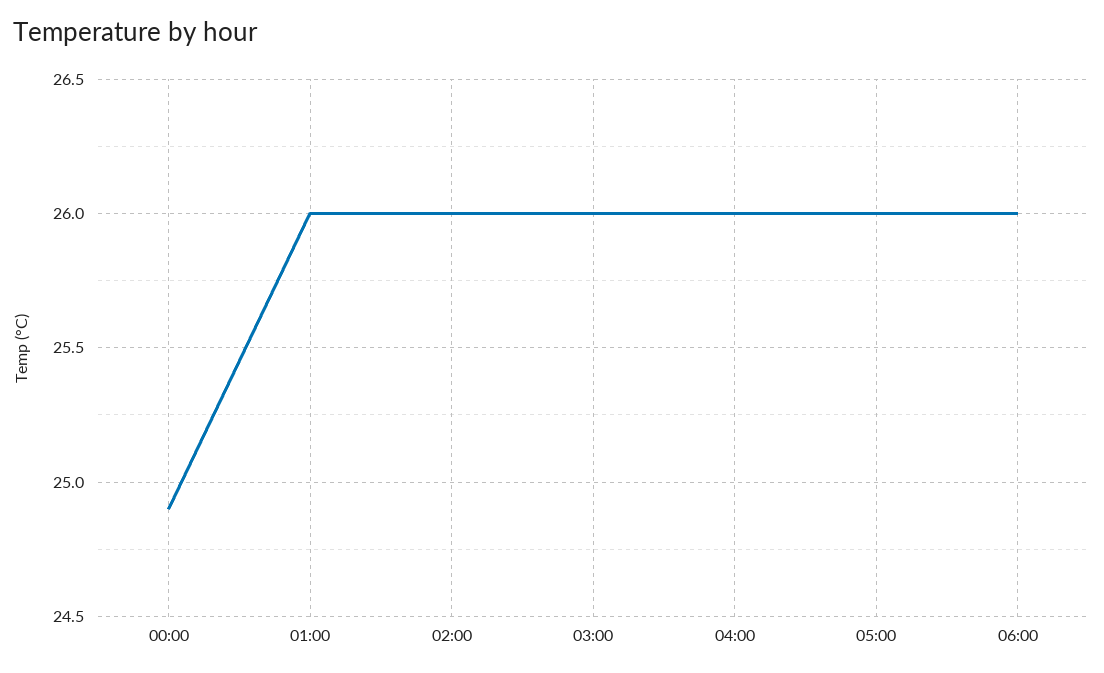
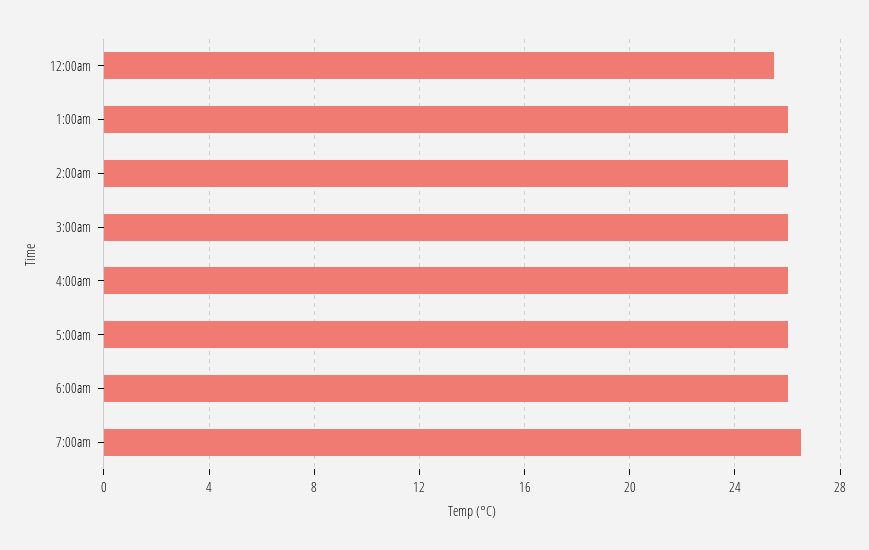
00:00: 24.9 -> 25.5
7:00am: none -> 26.5

